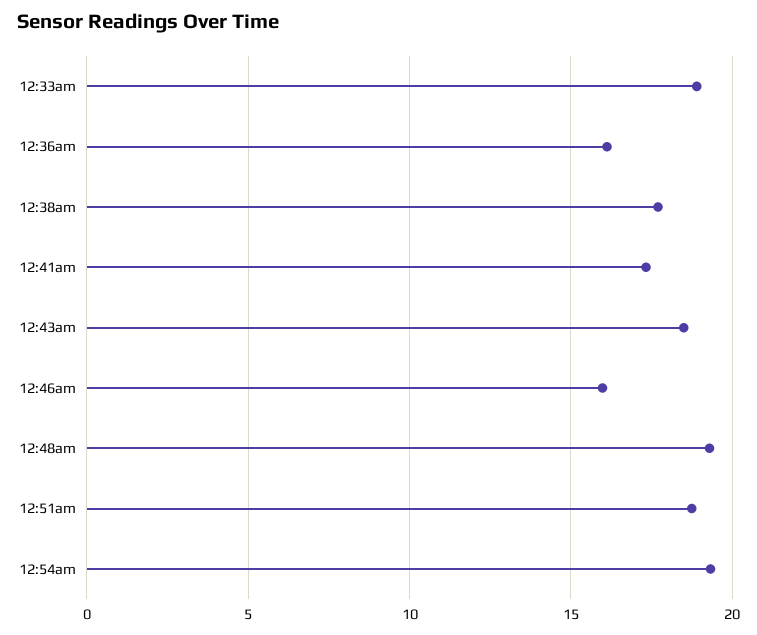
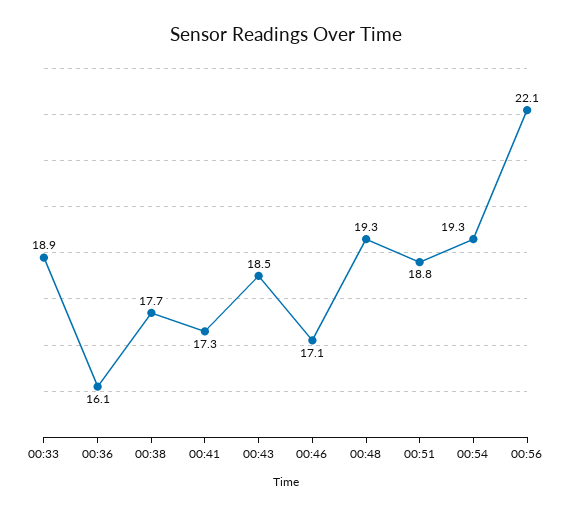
12:46am: 16 -> 17.1
00:56: none -> 22.1

